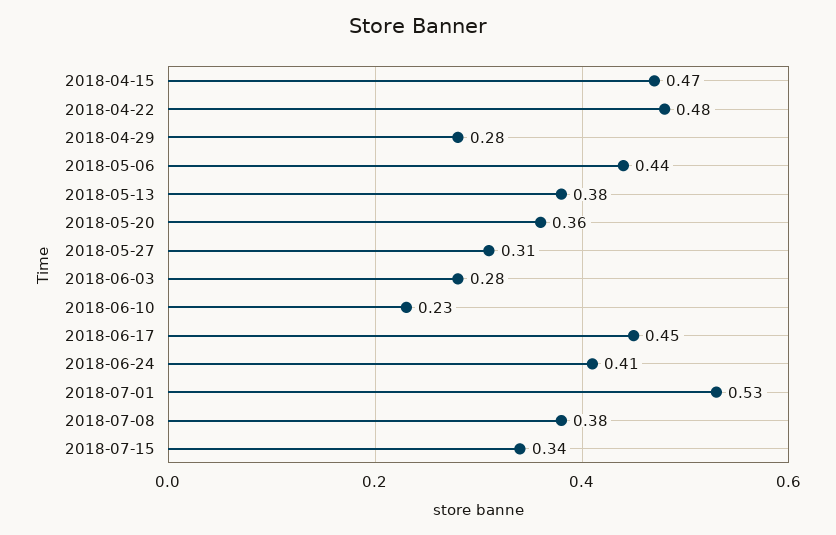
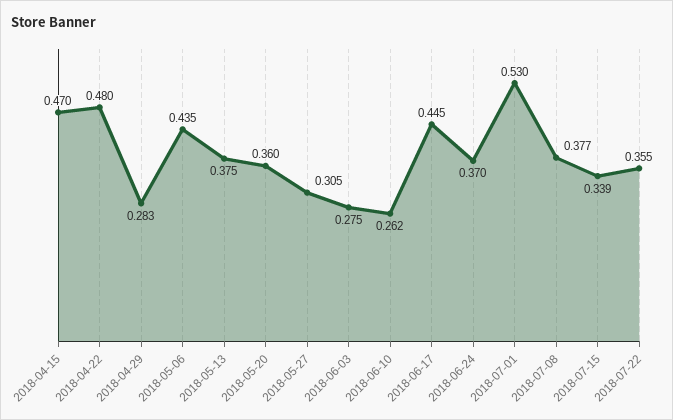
2018-06-10: 0.23 -> 0.262
2018-06-24: 0.41 -> 0.37
2018-07-22: none -> 0.355

